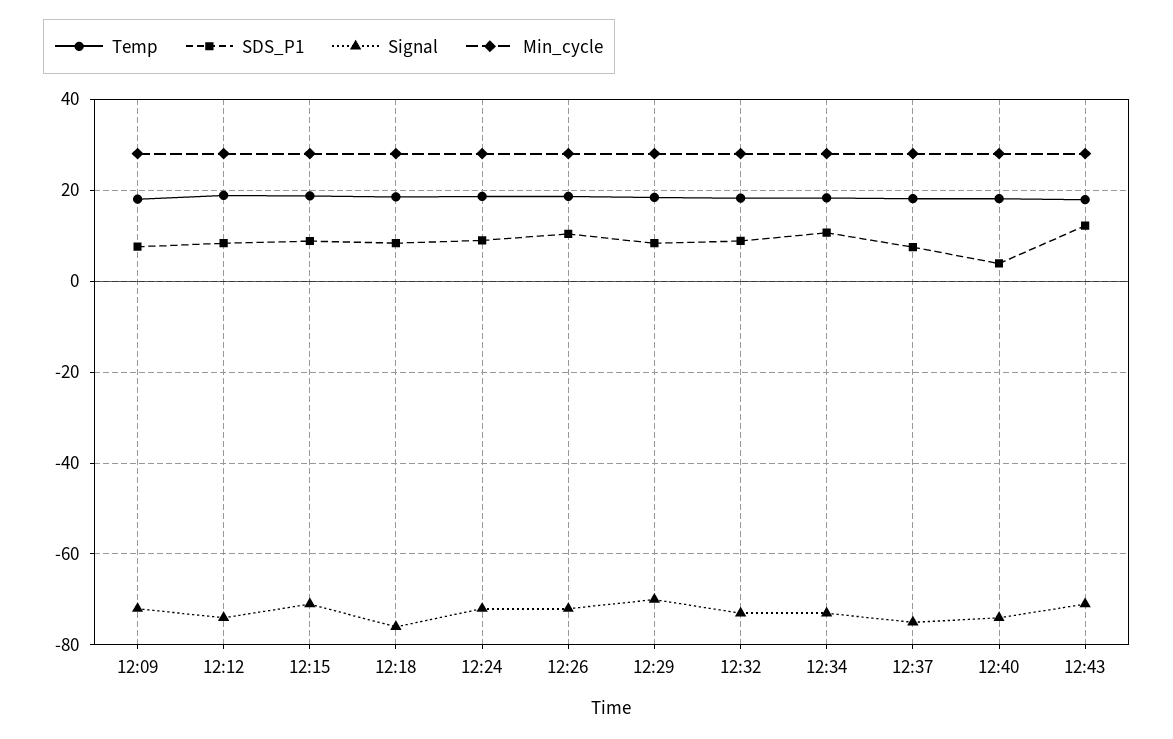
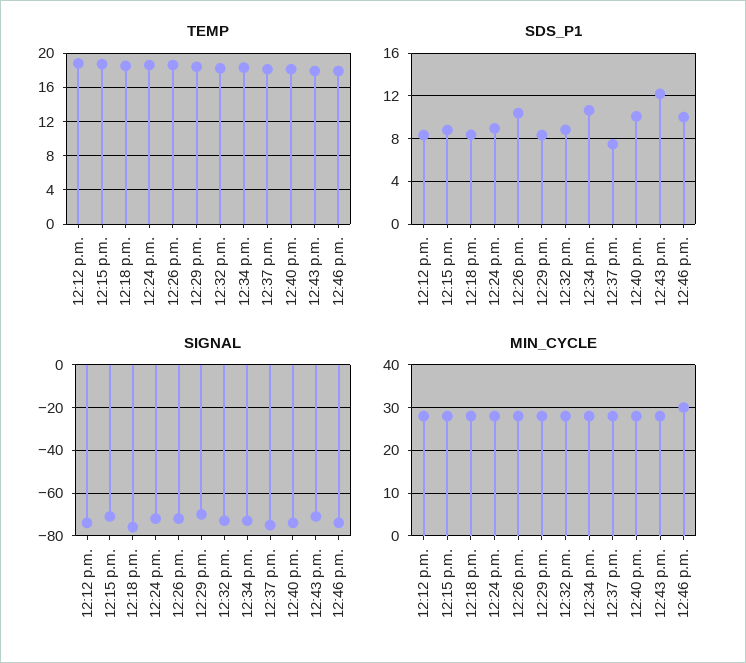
Temp, 12:09: 18 -> none
SDS_P1, 12:09: 8 -> none
Signal, 12:09: -72 -> none
Min_cycle, 12:09: 28 -> none
SDS_P1, 12:40: 4 -> 10
Temp, 12:46 p.m.: none -> 18
SDS_P1, 12:46 p.m.: none -> 10
Signal, 12:46 p.m.: none -> -75
Min_cycle, 12:46 p.m.: none -> 30

